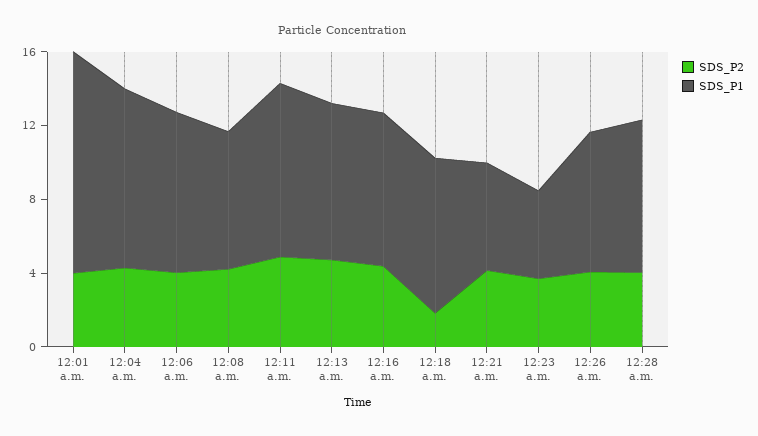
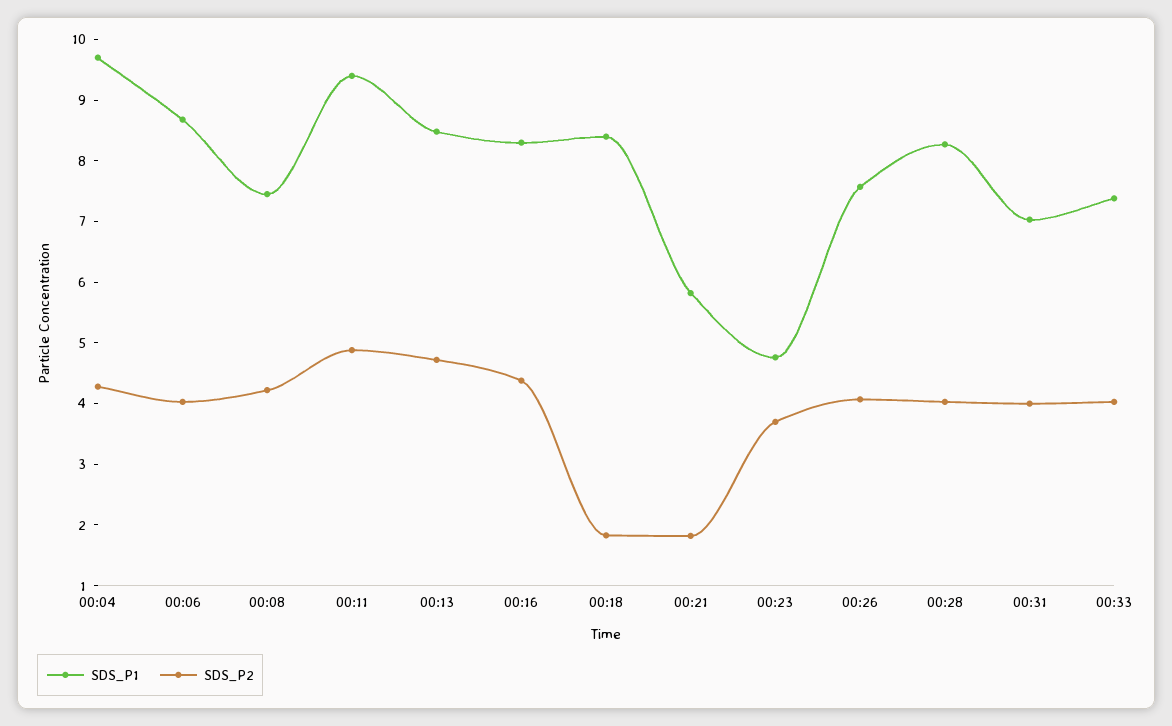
SDS_P2, 12:01 a.m.: 4 -> none
SDS_P1, 12:01 a.m.: 12 -> none
SDS_P2, 12:21 a.m.: 4 -> 1.8
SDS_P1, 00:31: none -> 7
SDS_P2, 00:31: none -> 4
SDS_P1, 00:33: none -> 7.4
SDS_P2, 00:33: none -> 4

